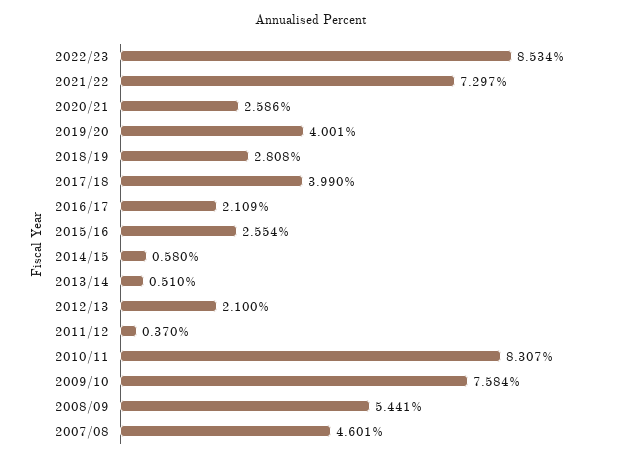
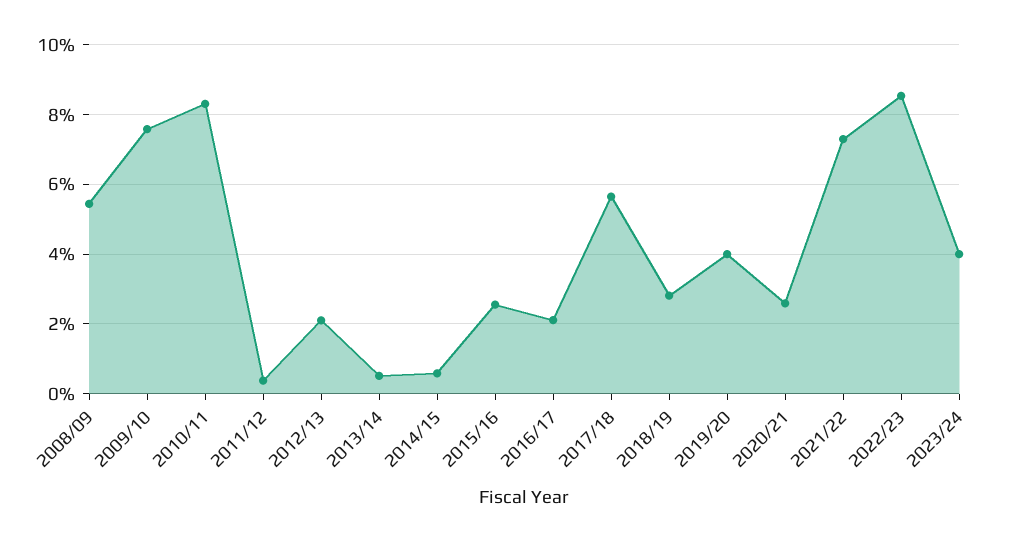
2017/18: 3.99 -> 5.6
2007/08: 4.601 -> none
2023/24: none -> 4

